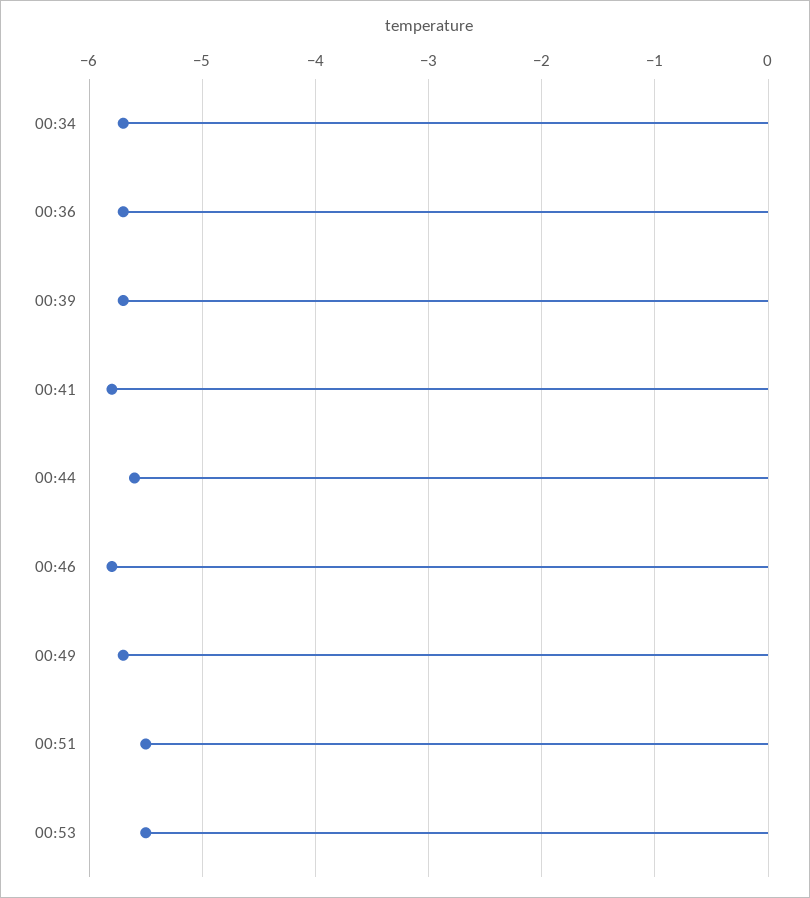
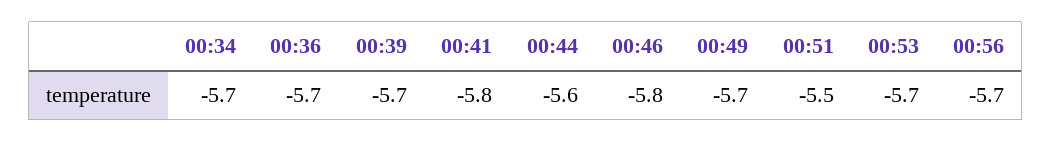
00:53: -5.5 -> -5.7
00:56: none -> -5.7

